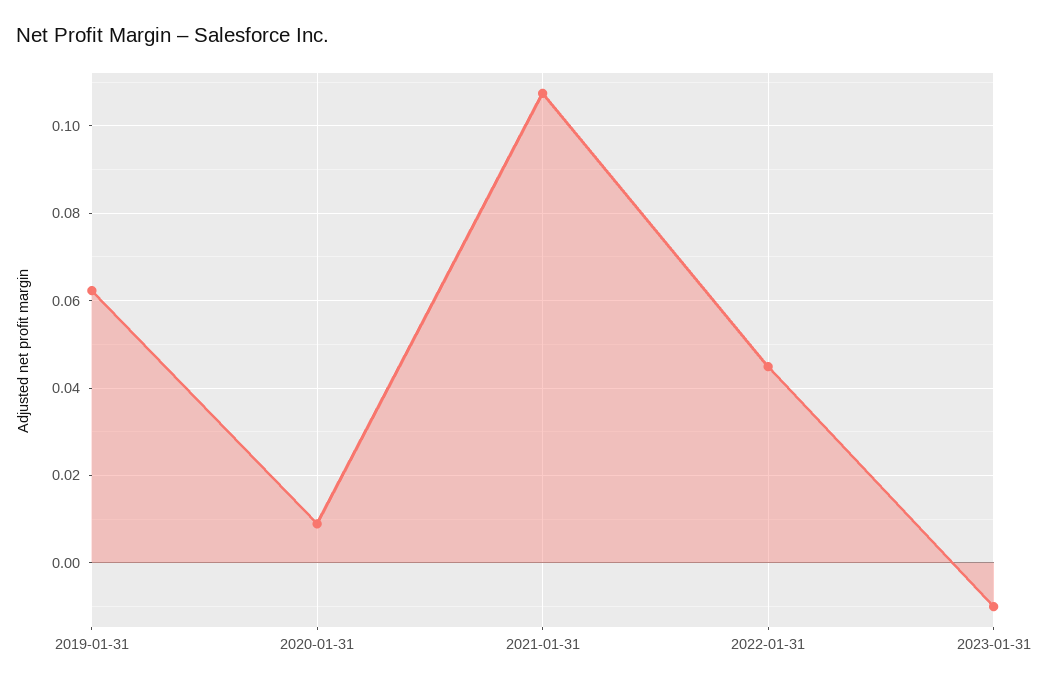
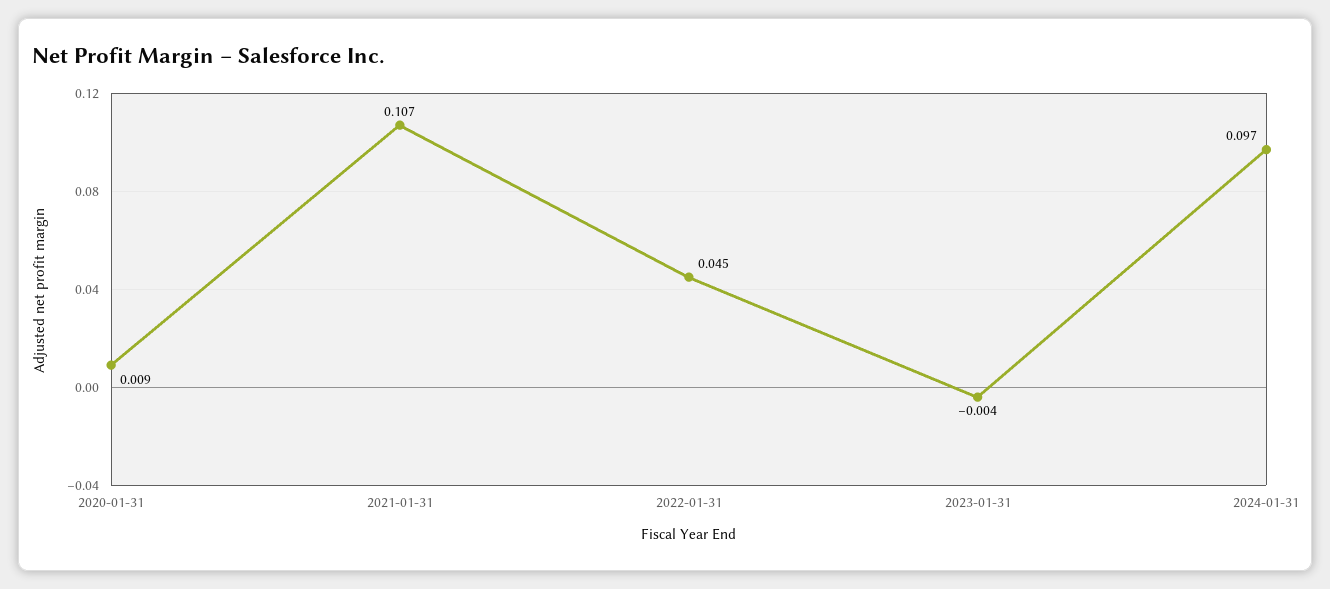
2019-01-31: 0.062 -> none
2023-01-31: -0.01 -> -0.004
2024-01-31: none -> 0.097

